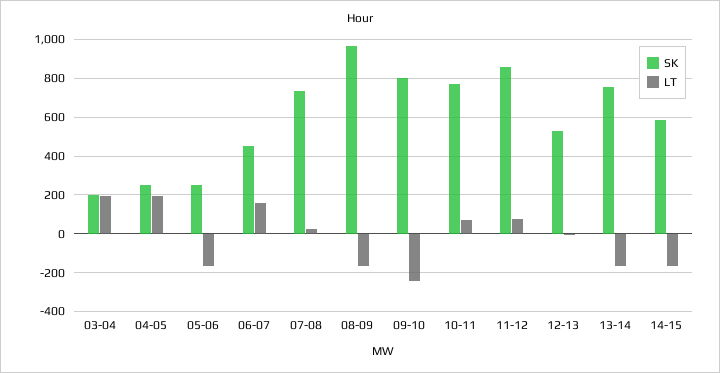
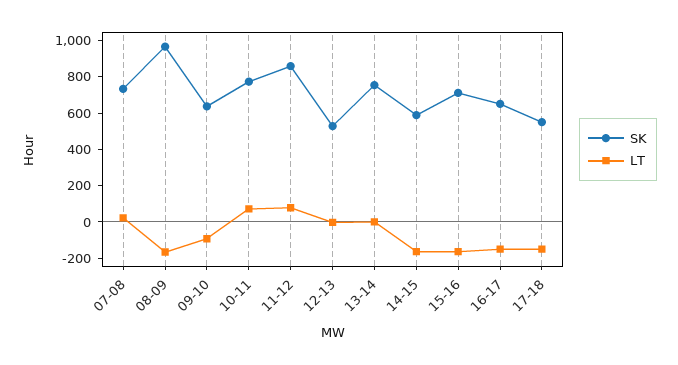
SK, 03-04: 200 -> none
LT, 03-04: 200 -> none
SK, 04-05: 250 -> none
LT, 04-05: 200 -> none
SK, 05-06: 250 -> none
LT, 05-06: -150 -> none
SK, 06-07: 450 -> none
LT, 06-07: 150 -> none
SK, 09-10: 800 -> 650
LT, 09-10: -250 -> -100
LT, 13-14: -150 -> 0
SK, 15-16: none -> 700
LT, 15-16: none -> -150
SK, 16-17: none -> 650
LT, 16-17: none -> -150
SK, 17-18: none -> 550
LT, 17-18: none -> -150

